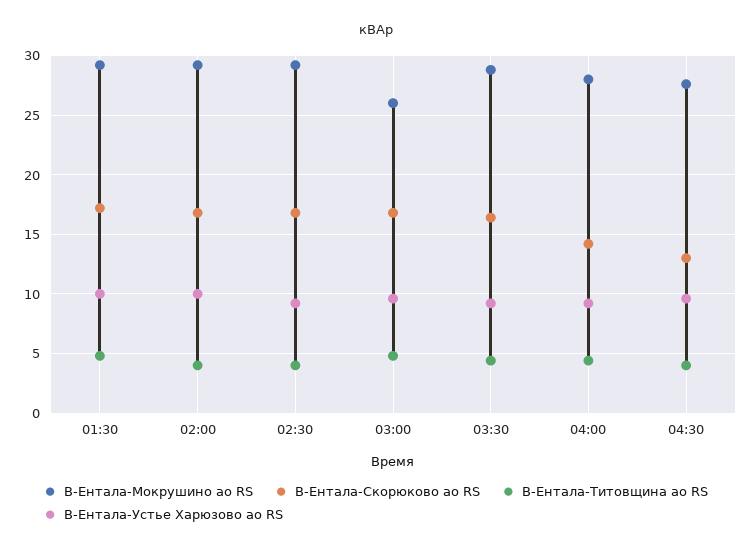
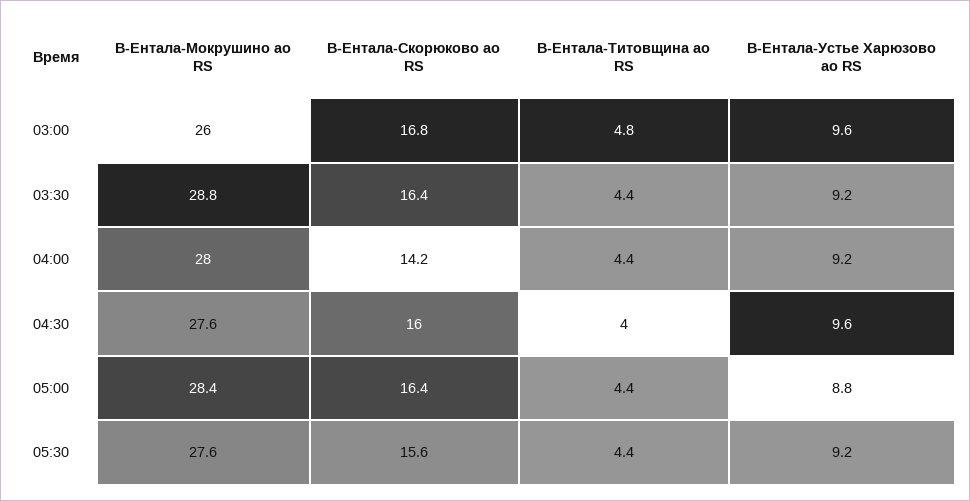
В-Ентала-Мокрушино ао RS, 01:30: 29 -> none
В-Ентала-Скорюково ао RS, 01:30: 17 -> none
В-Ентала-Титовщина ао RS, 01:30: 5 -> none
В-Ентала-Устье Харюзово ао RS, 01:30: 10 -> none
В-Ентала-Мокрушино ао RS, 02:00: 29 -> none
В-Ентала-Скорюково ао RS, 02:00: 17 -> none
В-Ентала-Титовщина ао RS, 02:00: 4 -> none
В-Ентала-Устье Харюзово ао RS, 02:00: 10 -> none
В-Ентала-Мокрушино ао RS, 02:30: 29 -> none
В-Ентала-Скорюково ао RS, 02:30: 17 -> none
В-Ентала-Титовщина ао RS, 02:30: 4 -> none
В-Ентала-Устье Харюзово ао RS, 02:30: 9 -> none
В-Ентала-Скорюково ао RS, 04:30: 13 -> 16
В-Ентала-Мокрушино ао RS, 05:00: none -> 28.4
В-Ентала-Скорюково ао RS, 05:00: none -> 16.4
В-Ентала-Титовщина ао RS, 05:00: none -> 4.4
В-Ентала-Устье Харюзово ао RS, 05:00: none -> 8.8
В-Ентала-Мокрушино ао RS, 05:30: none -> 27.6
В-Ентала-Скорюково ао RS, 05:30: none -> 15.6
В-Ентала-Титовщина ао RS, 05:30: none -> 4.4
В-Ентала-Устье Харюзово ао RS, 05:30: none -> 9.2

